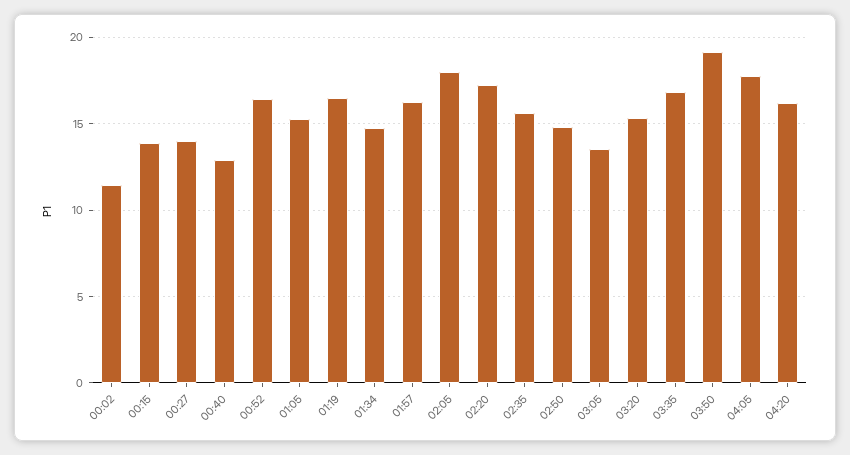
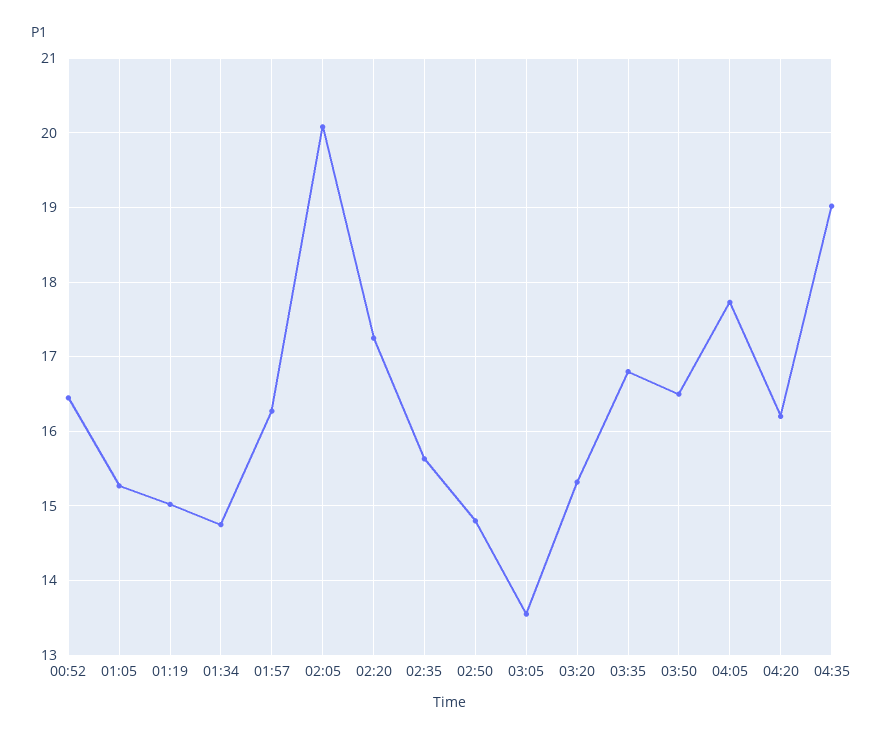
00:02: 11.5 -> none
00:15: 14 -> none
00:27: 14 -> none
00:40: 13 -> none
01:19: 16.5 -> 15
02:05: 18 -> 20.1
03:50: 19 -> 16.5
04:35: none -> 19

